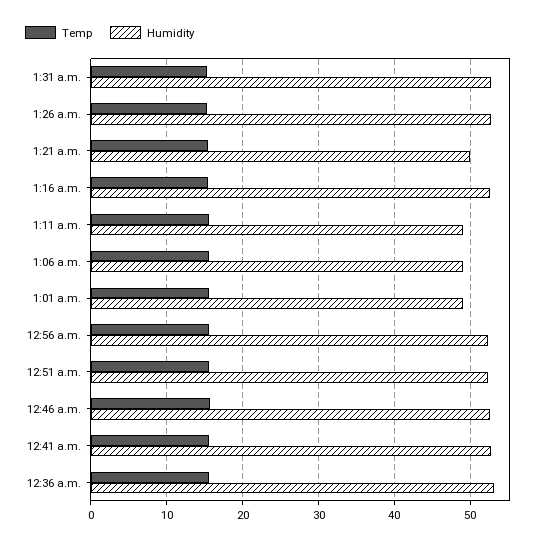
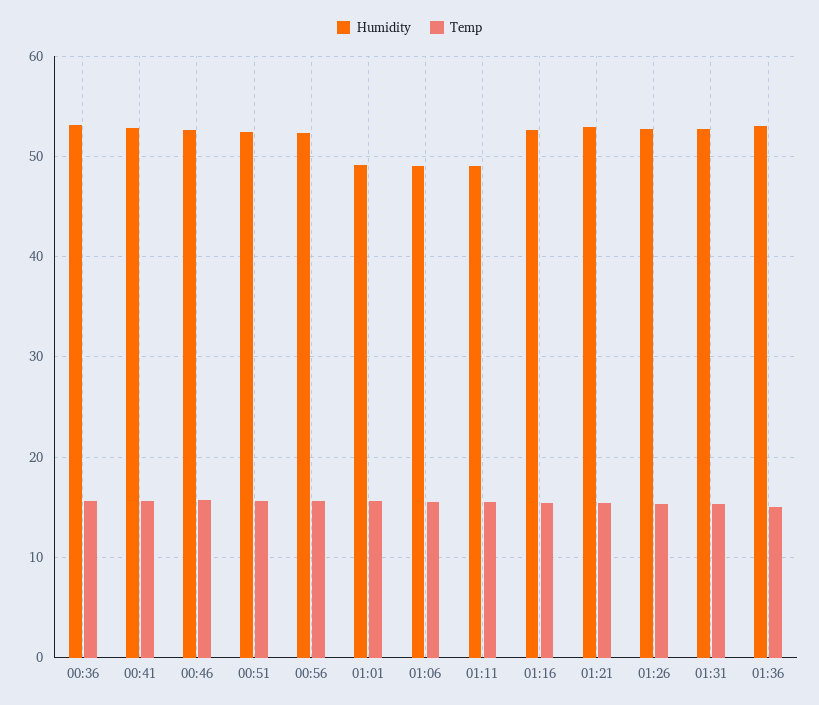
Humidity, 1:21 a.m.: 50 -> 53
Humidity, 01:36: none -> 53
Temp, 01:36: none -> 15

